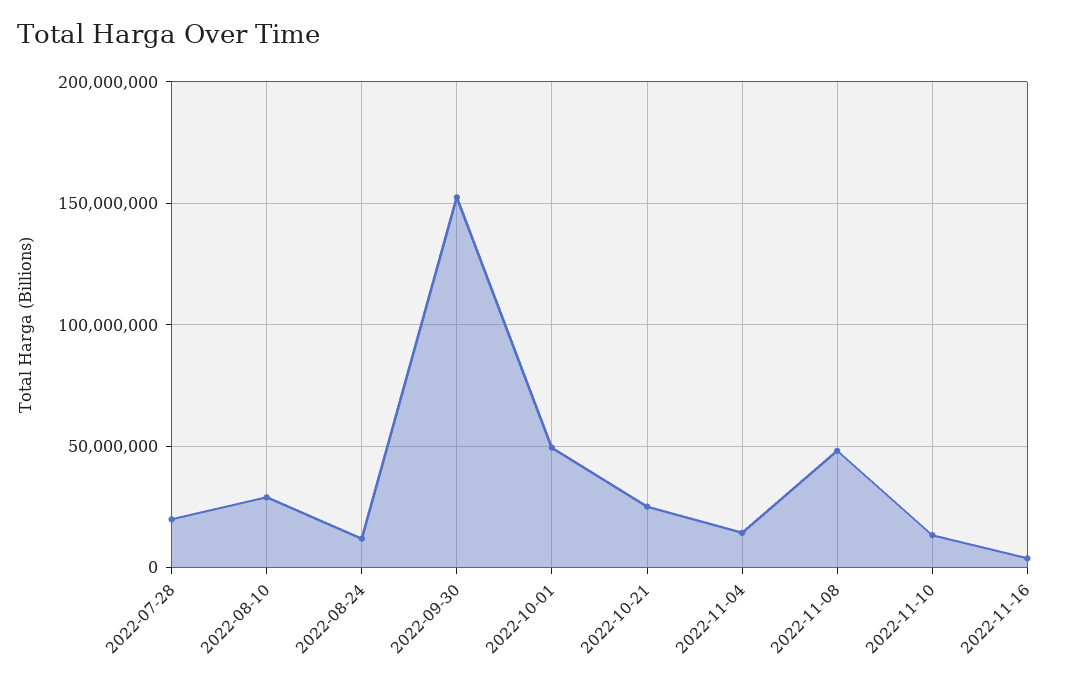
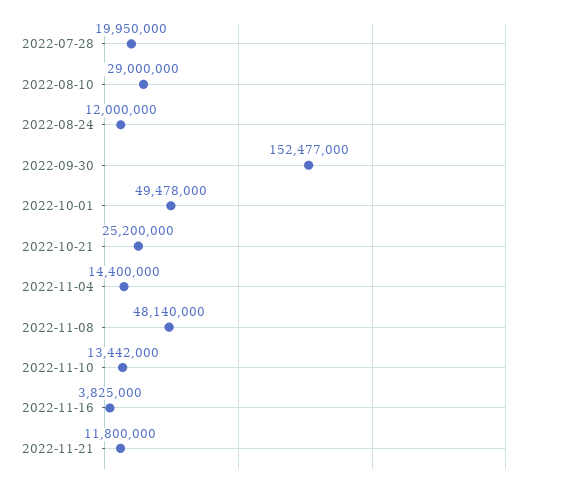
2022-11-21: none -> 11800000

